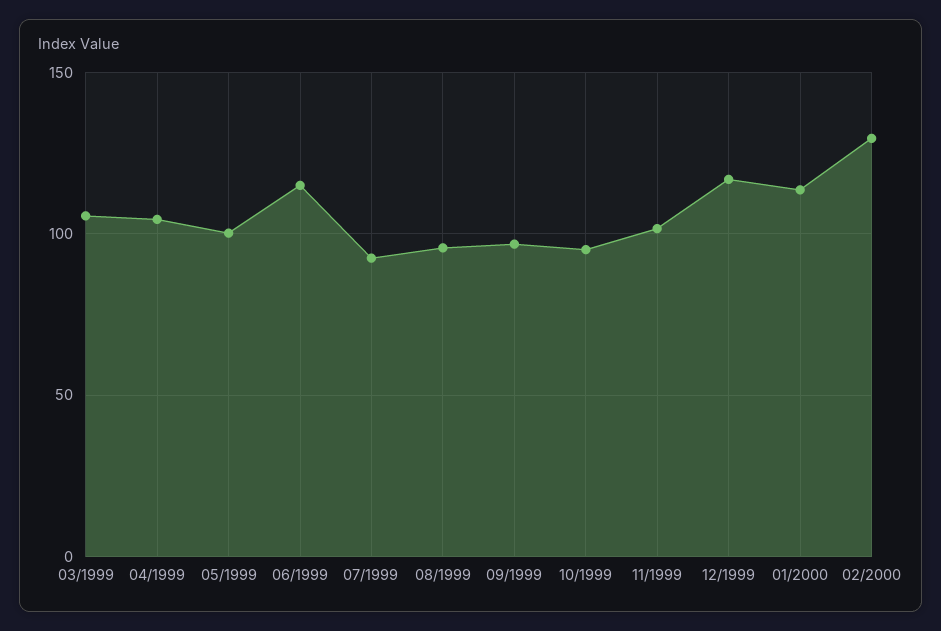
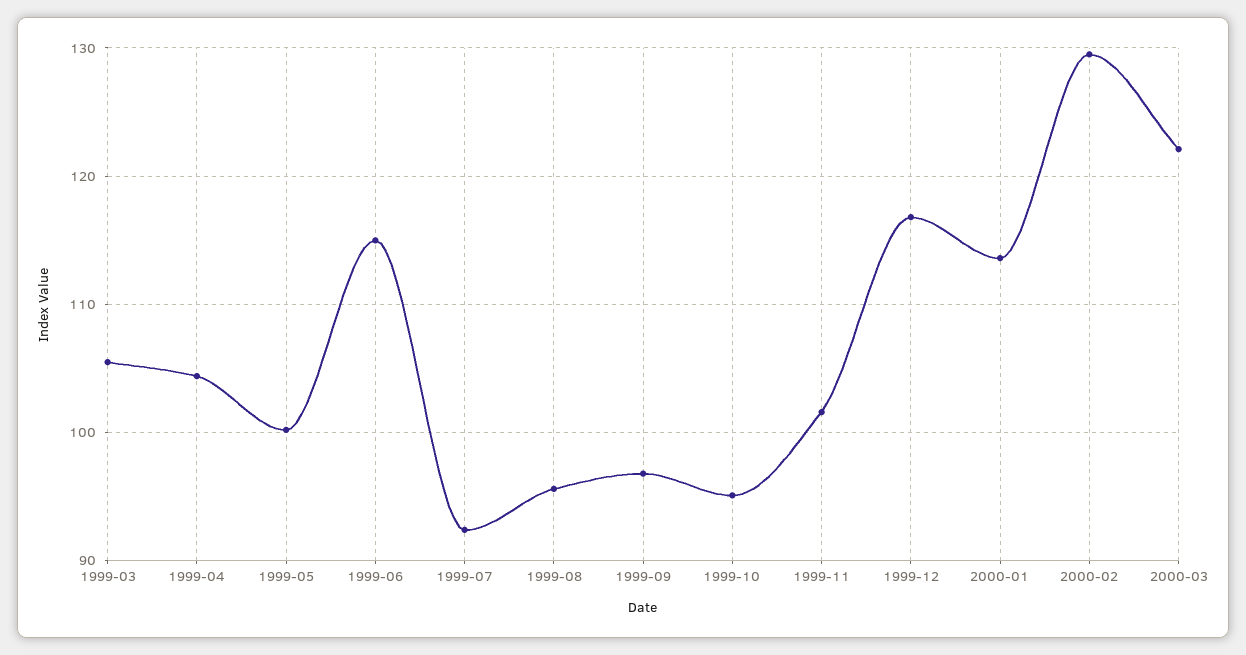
2000-03: none -> 122

